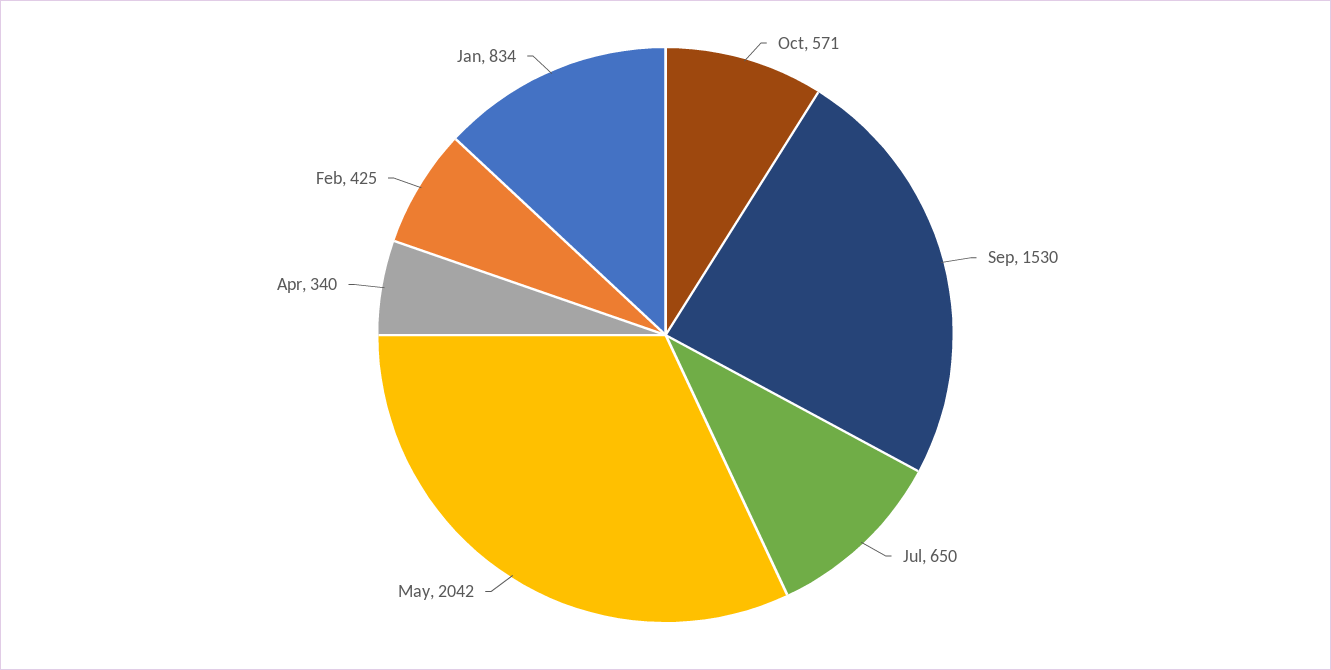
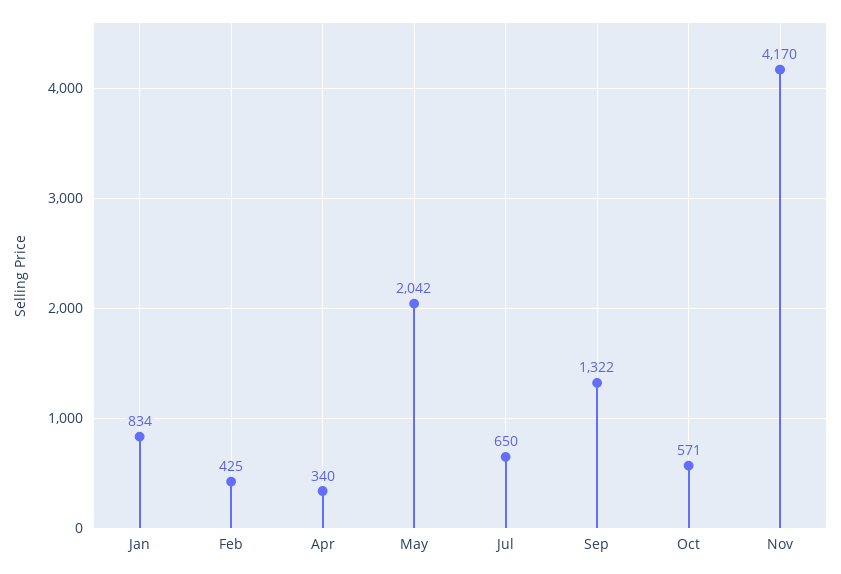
Sep: 1530 -> 1322
Nov: none -> 4170

